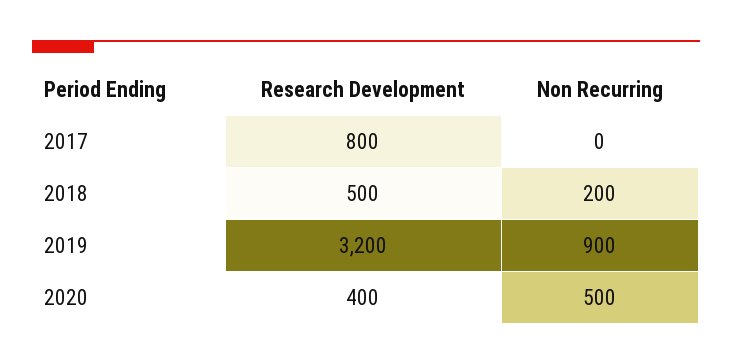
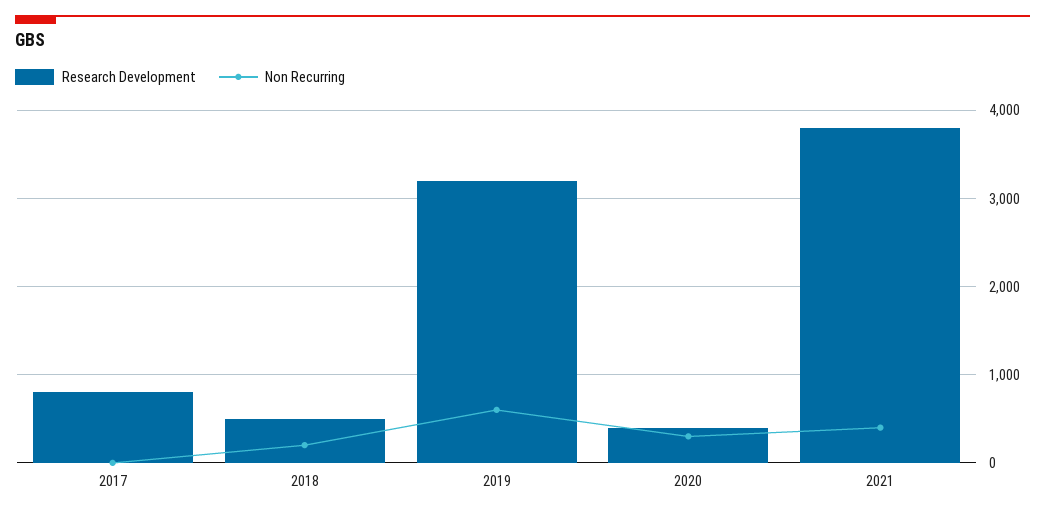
Non Recurring, 2019: 900 -> 600
Non Recurring, 2020: 500 -> 300
Research Development, 2021: none -> 3800
Non Recurring, 2021: none -> 400

